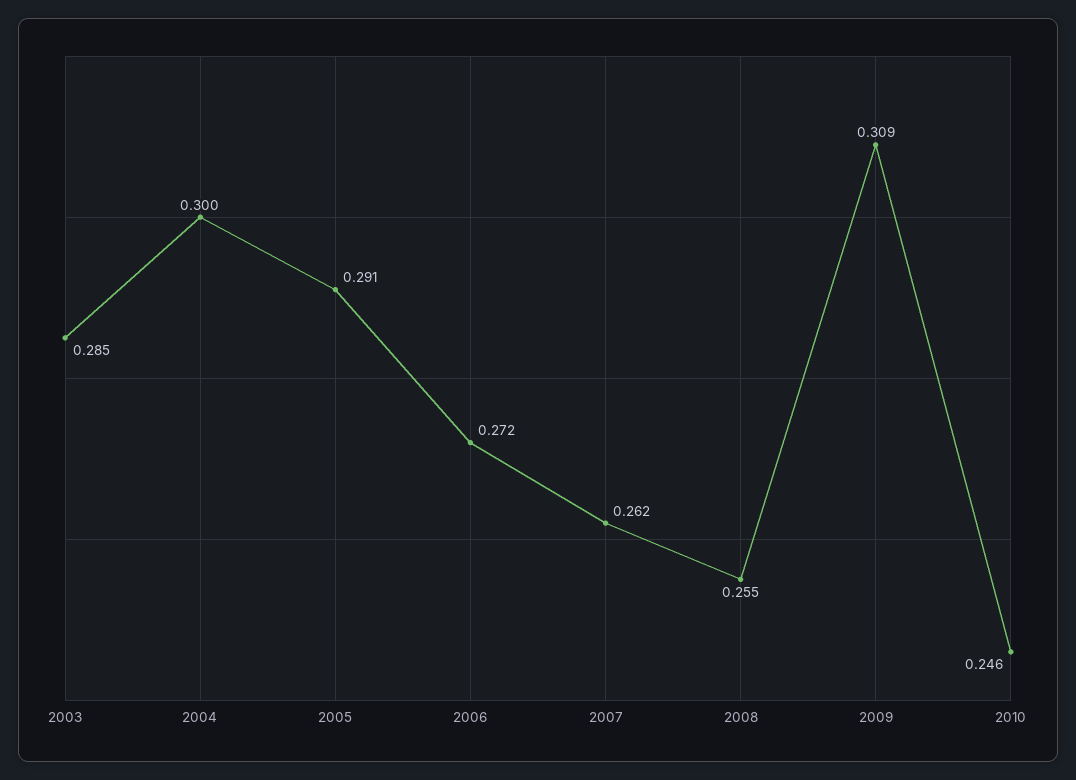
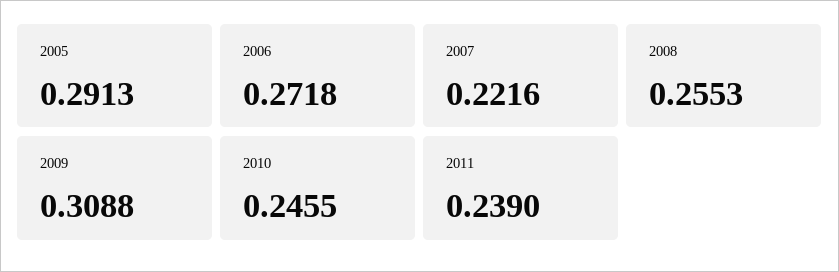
2003: 0.285 -> none
2004: 0.3 -> none
2007: 0.262 -> 0.2216
2011: none -> 0.239

